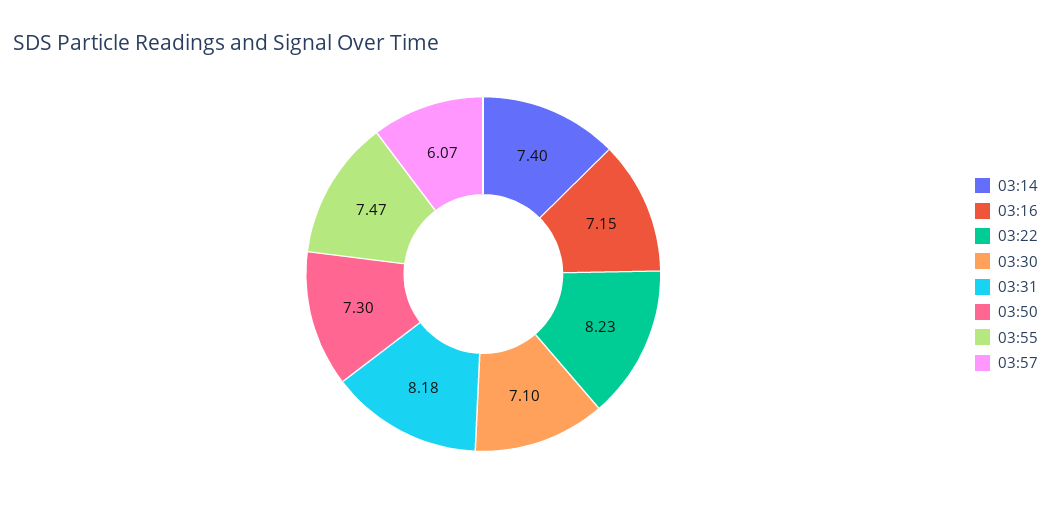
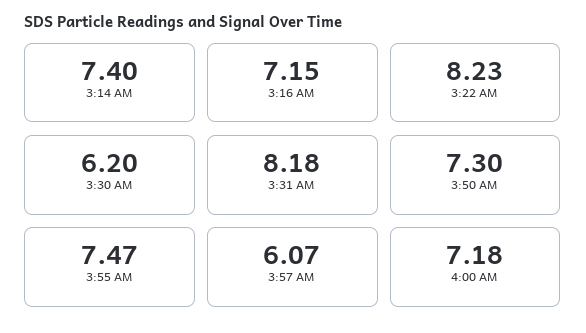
03:30: 7.1 -> 6.2
4:00 AM: none -> 7.18

